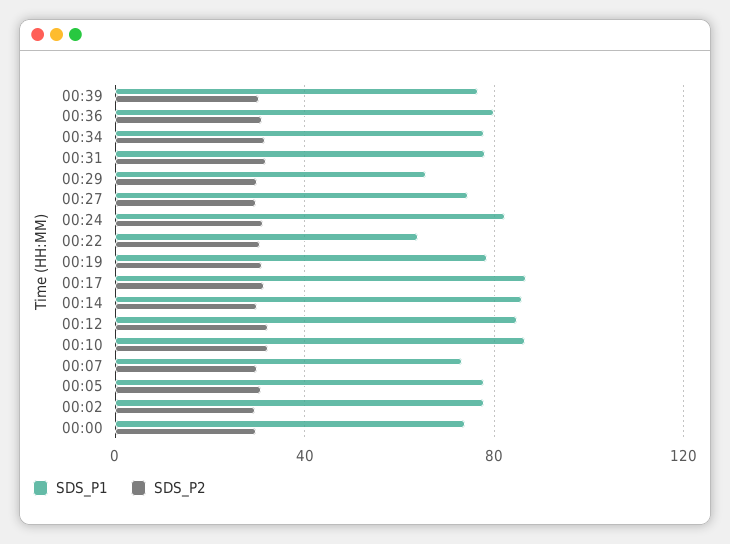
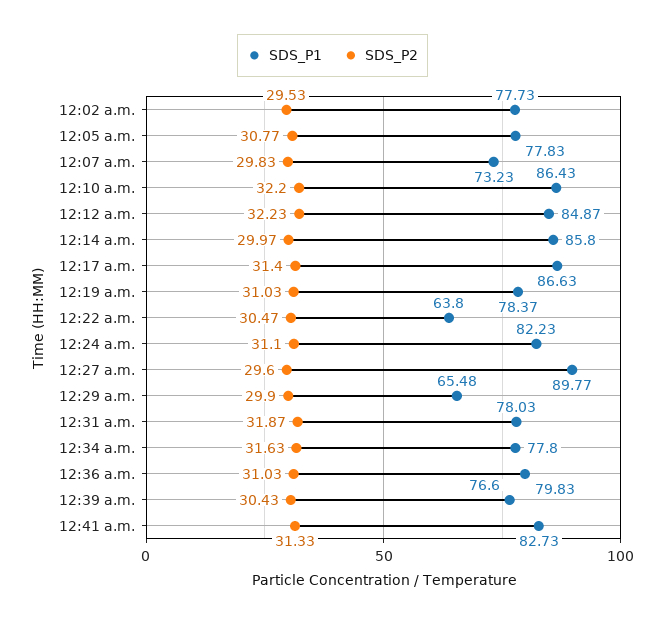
SDS_P1, 00:27: 75 -> 89.77
SDS_P1, 00:00: 75 -> none
SDS_P2, 00:00: 30 -> none
SDS_P1, 12:41 a.m.: none -> 82.73
SDS_P2, 12:41 a.m.: none -> 31.33

